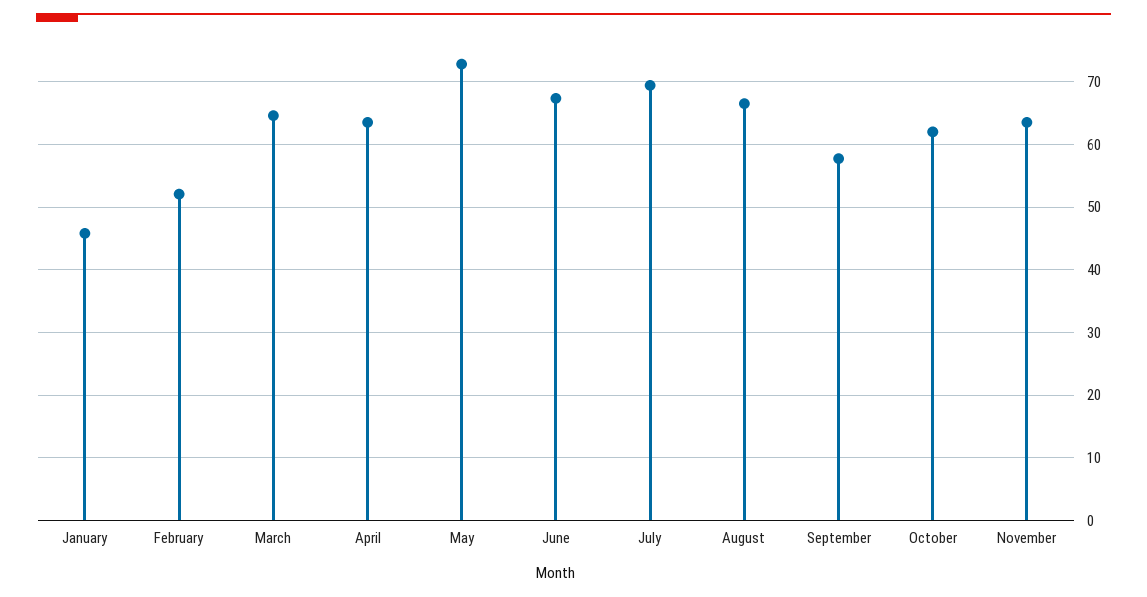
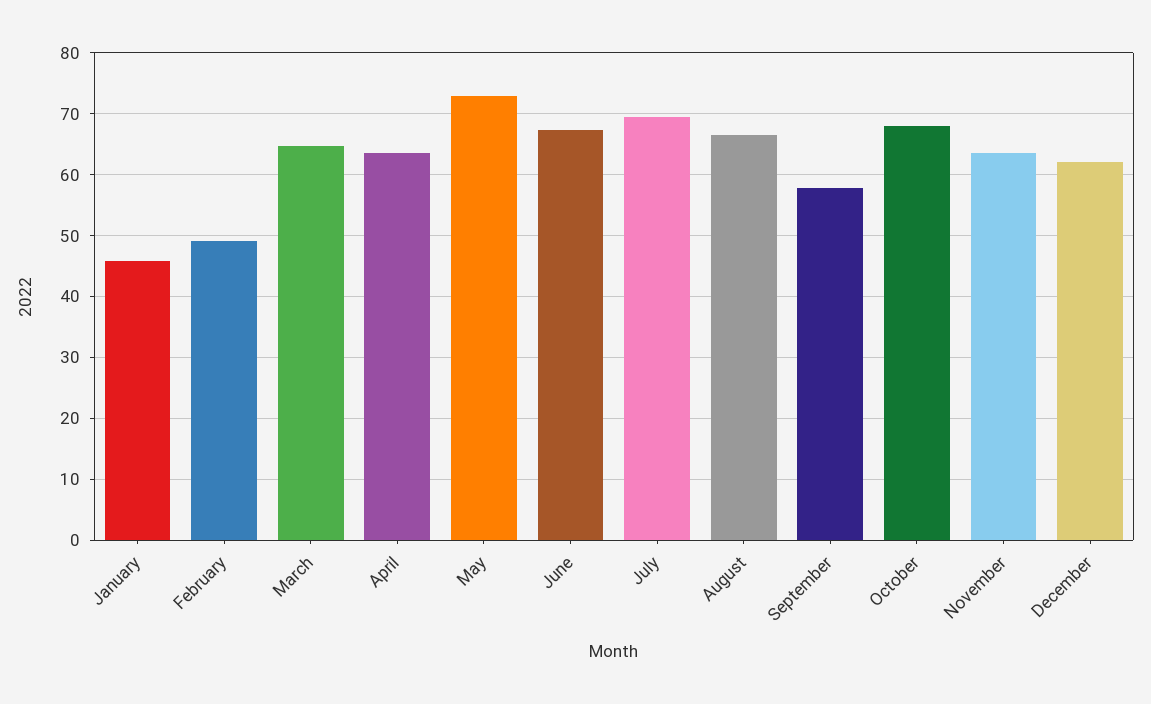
February: 52 -> 49
October: 62 -> 68
December: none -> 62

